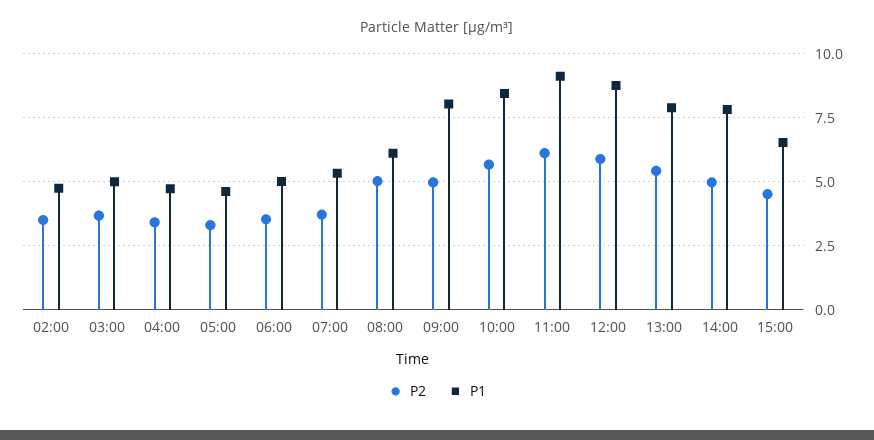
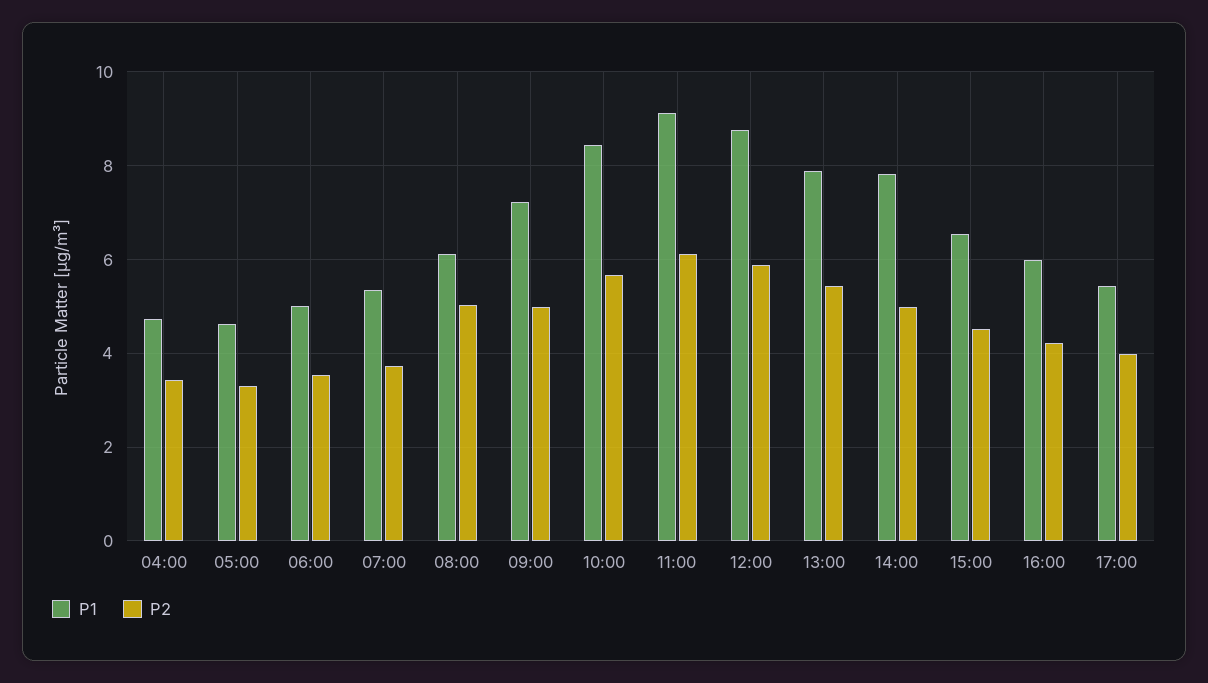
P2, 02:00: 3.5 -> none
P1, 02:00: 4.75 -> none
P2, 03:00: 3.75 -> none
P1, 03:00: 5 -> none
P1, 09:00: 8 -> 7.2
P1, 16:00: none -> 6
P2, 16:00: none -> 4.2
P1, 17:00: none -> 5.4
P2, 17:00: none -> 4

